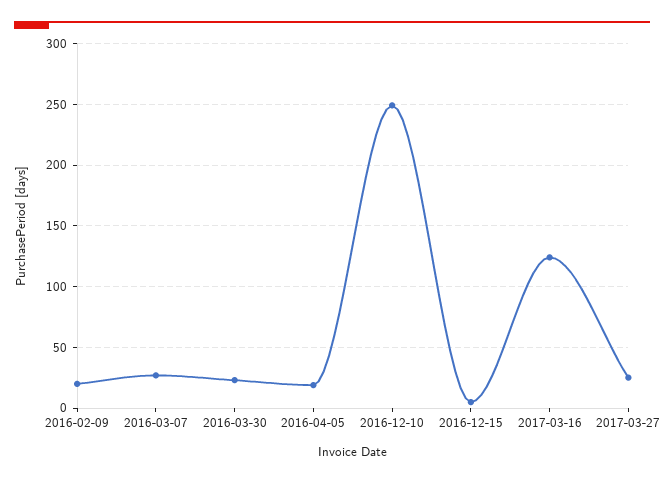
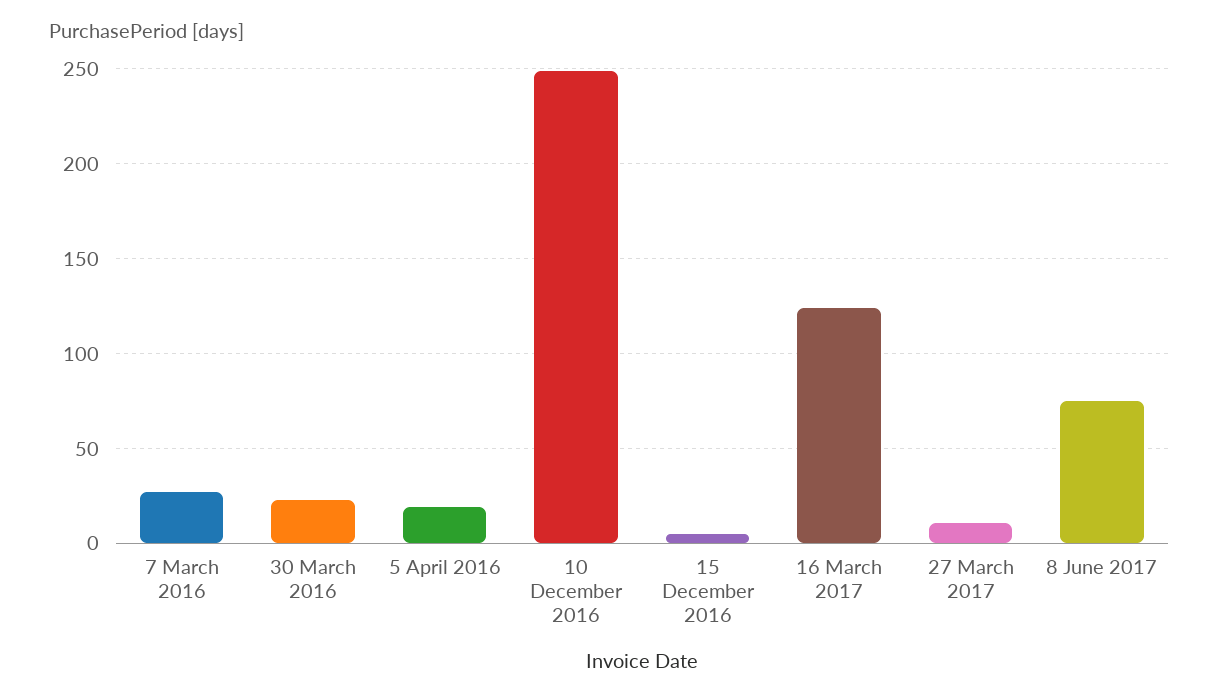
2016-02-09: 20 -> none
2017-03-27: 25 -> 10
8 June 2017: none -> 75

